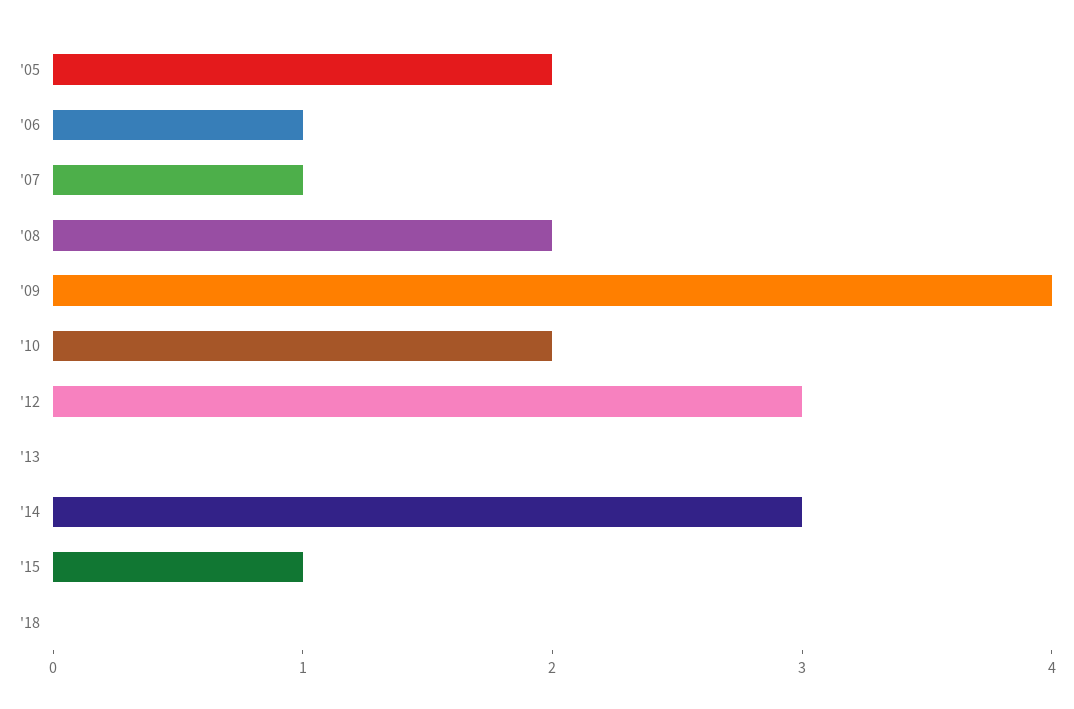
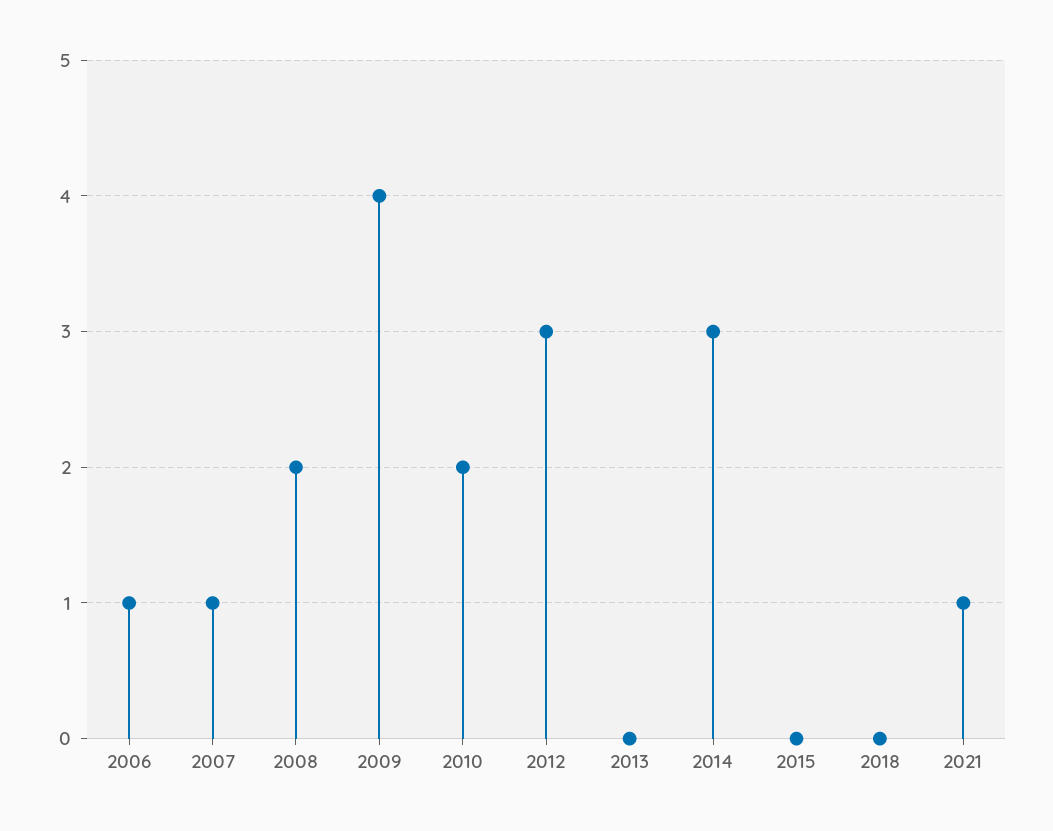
'05: 2 -> none
'15: 1 -> 0
2021: none -> 1

